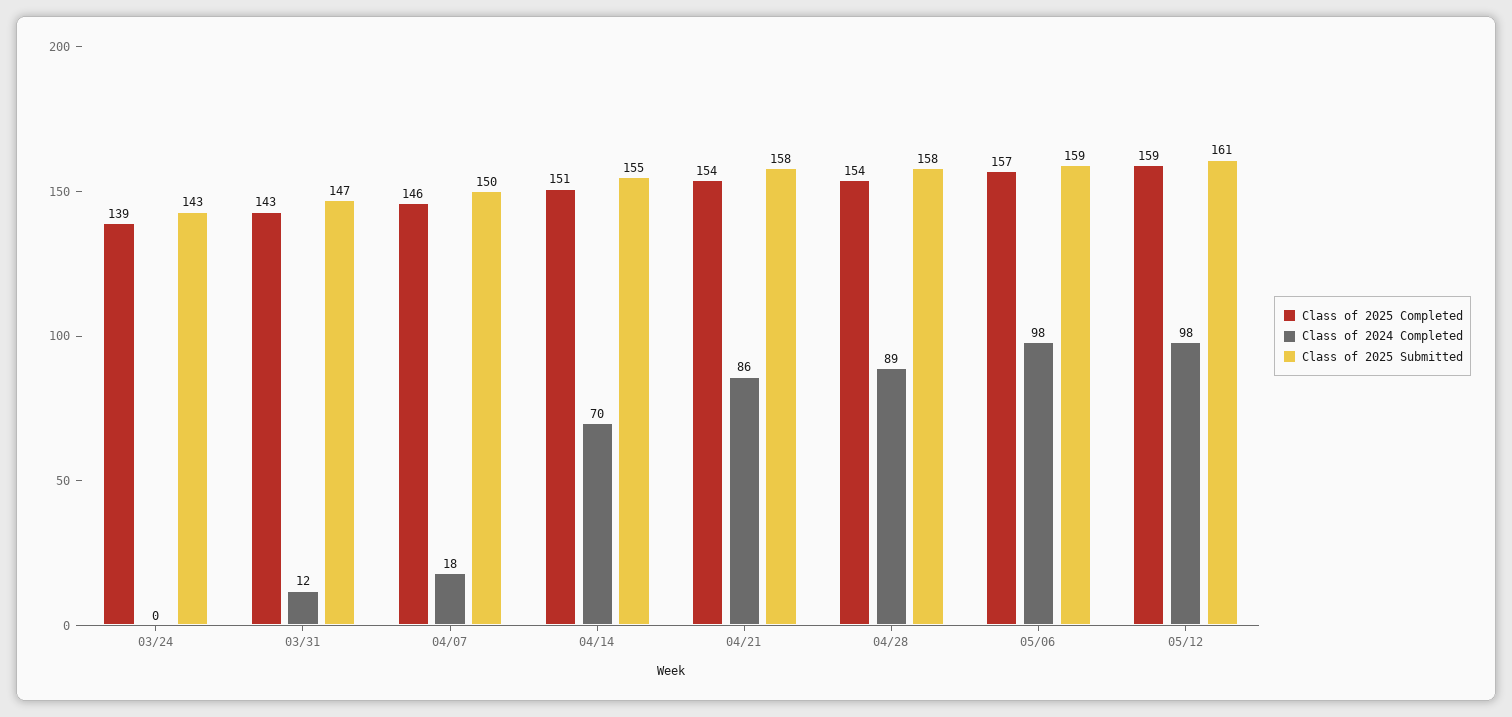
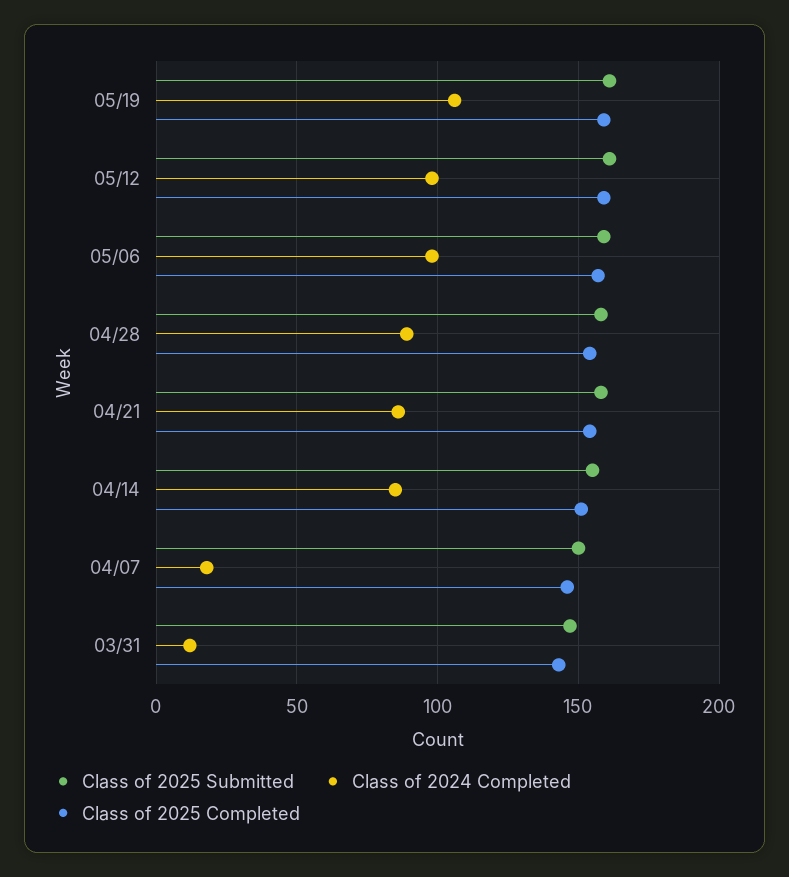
Class of 2025 Completed, 03/24: 139 -> none
Class of 2024 Completed, 03/24: 0 -> none
Class of 2025 Submitted, 03/24: 143 -> none
Class of 2024 Completed, 04/14: 70 -> 85
Class of 2025 Submitted, 05/19: none -> 160
Class of 2024 Completed, 05/19: none -> 105
Class of 2025 Completed, 05/19: none -> 160

